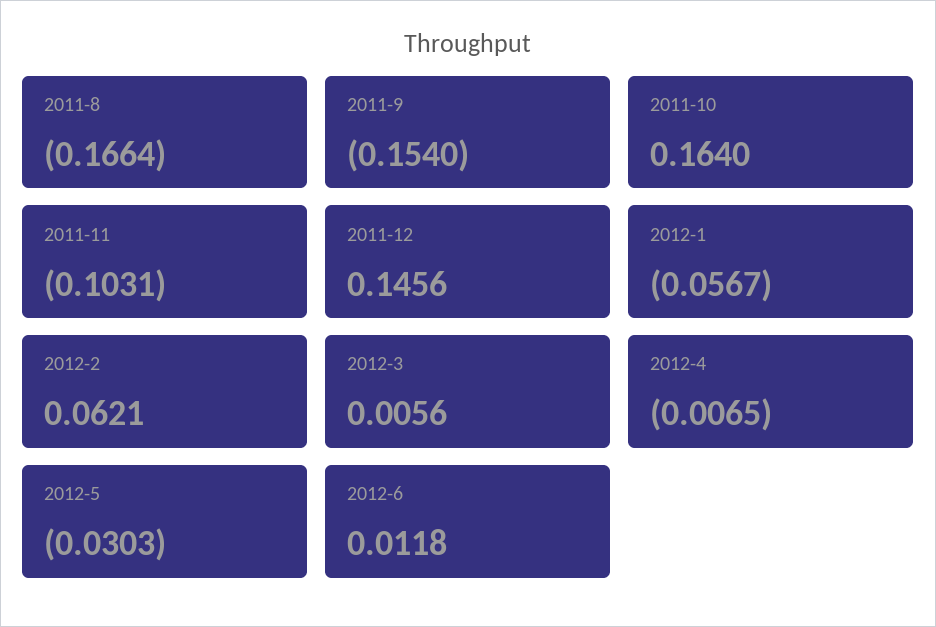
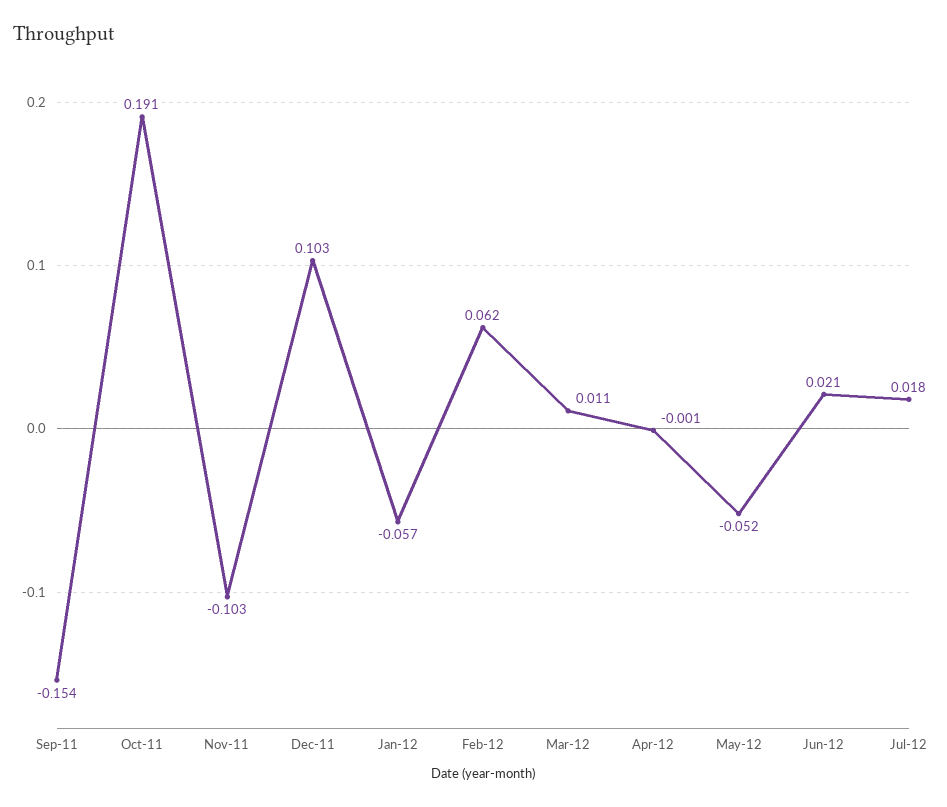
2011-8: -0.1664 -> none
2011-10: 0.164 -> 0.191
2011-12: 0.1456 -> 0.103
2012-3: 0.0056 -> 0.011
2012-4: -0.0065 -> -0.001
2012-5: -0.0303 -> -0.052
2012-6: 0.0118 -> 0.021
Jul-12: none -> 0.018

